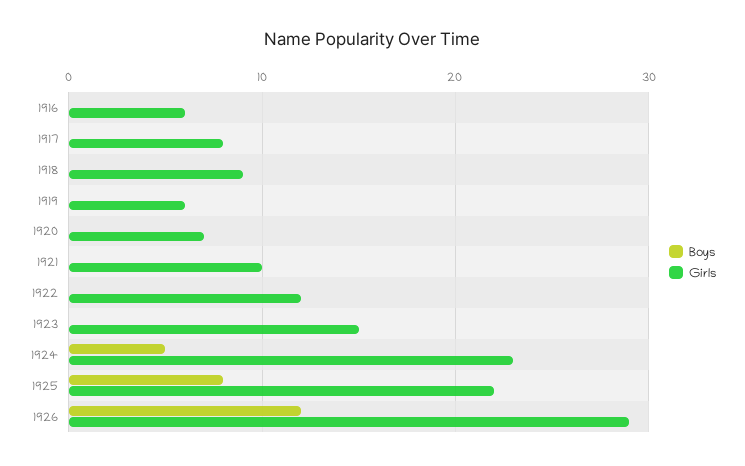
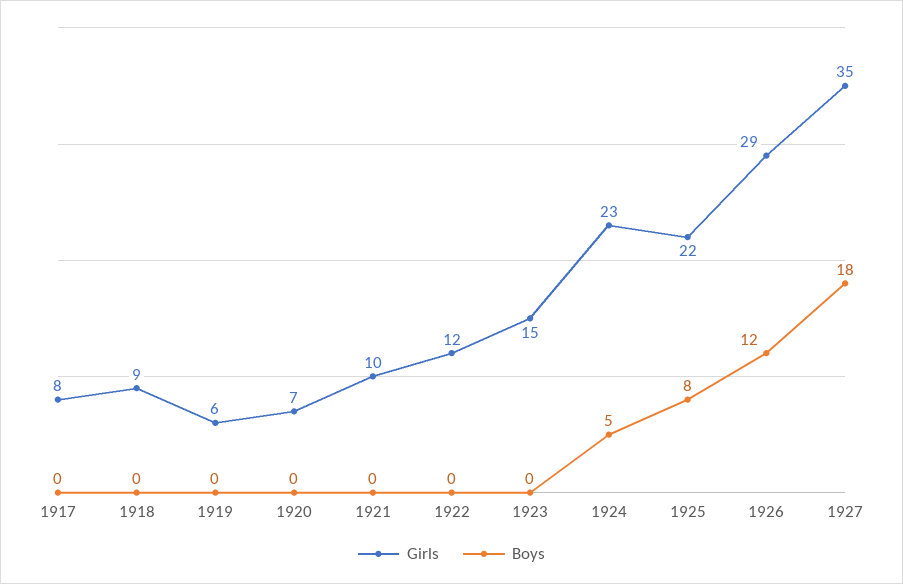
Boys, 1916: 0 -> none
Girls, 1916: 6 -> none
Girls, 1927: none -> 35
Boys, 1927: none -> 18

